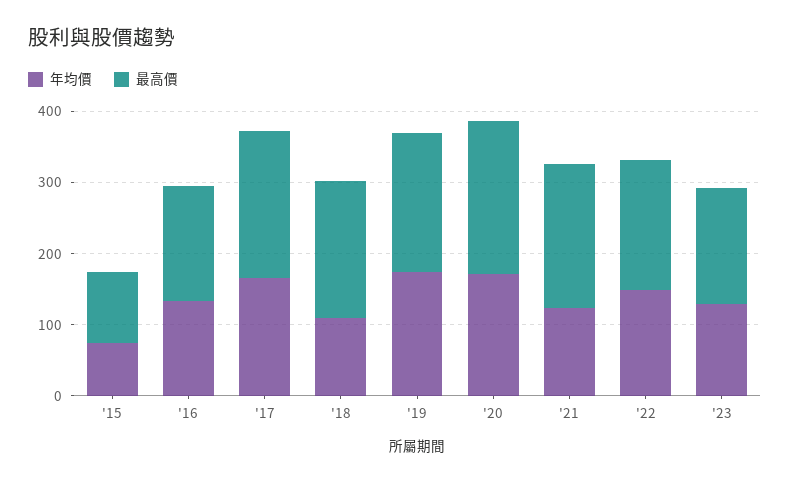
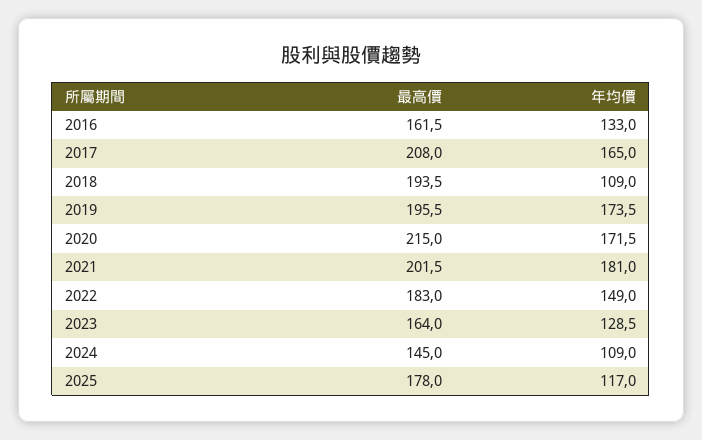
年均價, '15: 80 -> none
最高價, '15: 100 -> none
年均價, '21: 120 -> 181
最高價, 2024: none -> 145
年均價, 2024: none -> 109
最高價, 2025: none -> 178
年均價, 2025: none -> 117

